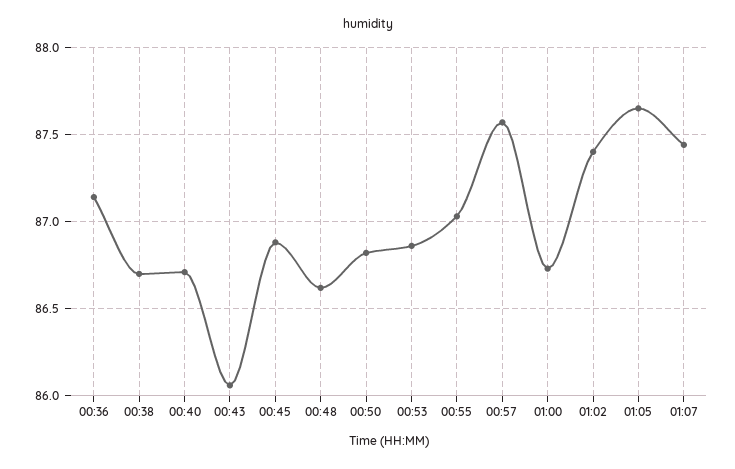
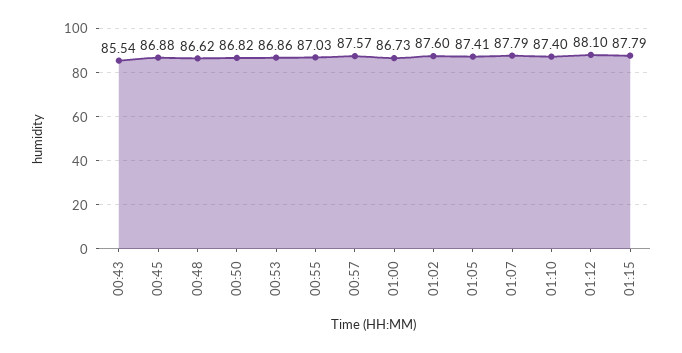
00:36: 87.15 -> none
00:38: 86.7 -> none
00:40: 86.7 -> none
00:43: 86.05 -> 85.54
01:02: 87.4 -> 87.6
01:05: 87.65 -> 87.41
01:07: 87.45 -> 87.79
01:10: none -> 87.4
01:12: none -> 88.1
01:15: none -> 87.79

